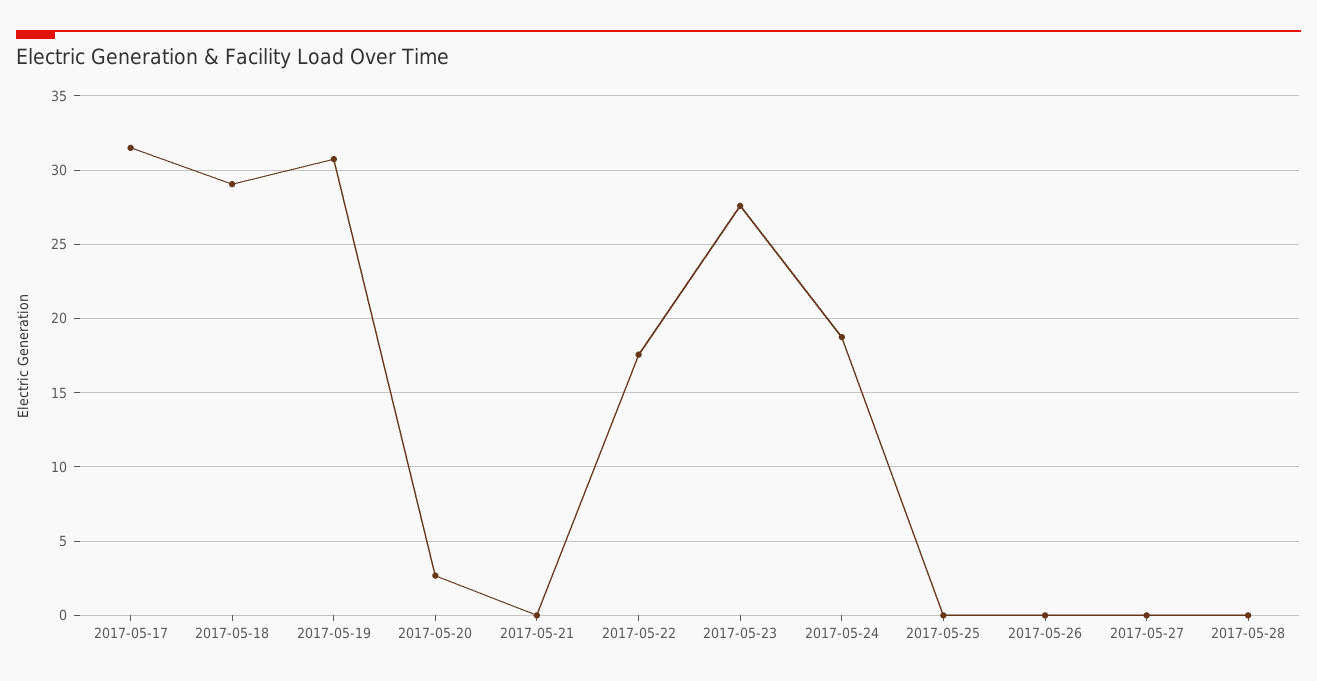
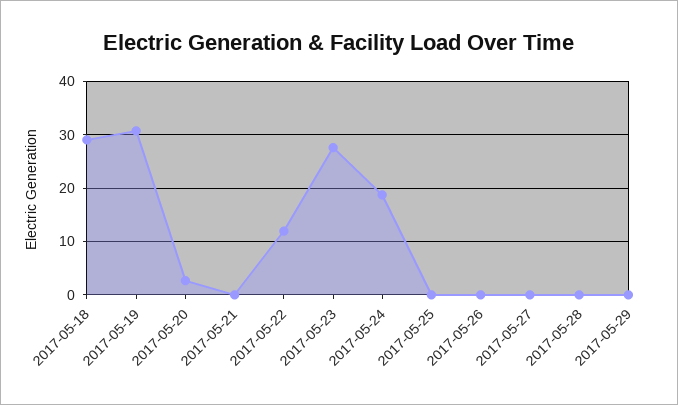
2017-05-17: 31.5 -> none
2017-05-22: 17.5 -> 12
2017-05-29: none -> 0

